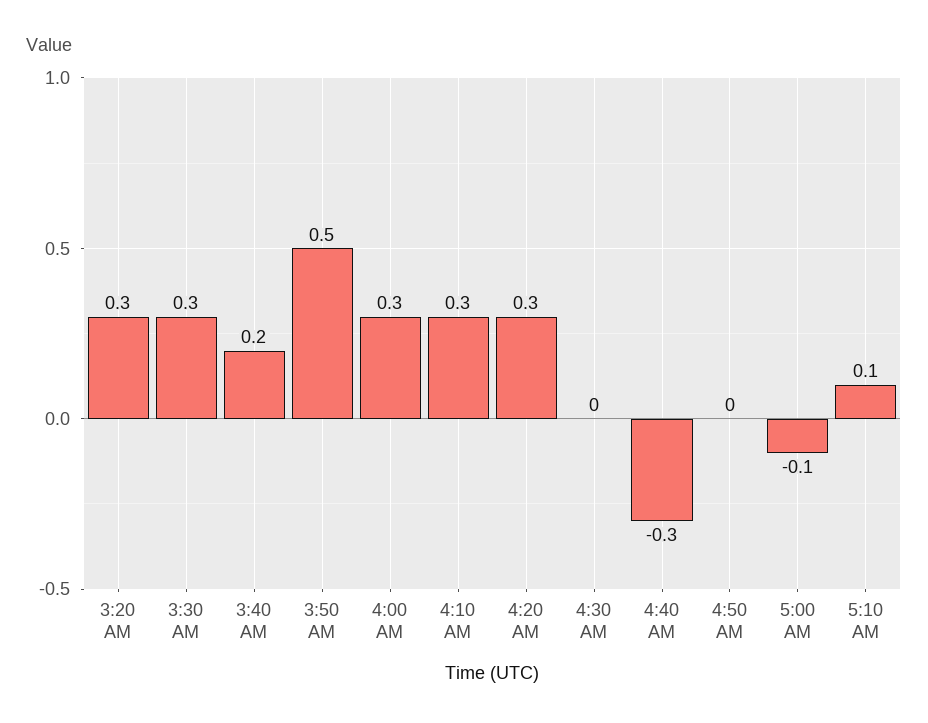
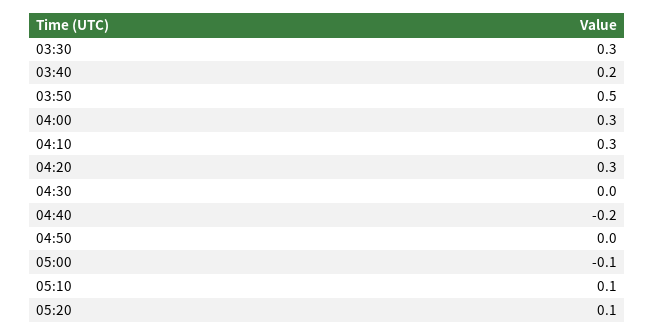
3:20 AM: 0.3 -> none
4:40 AM: -0.3 -> -0.2
05:20: none -> 0.1

